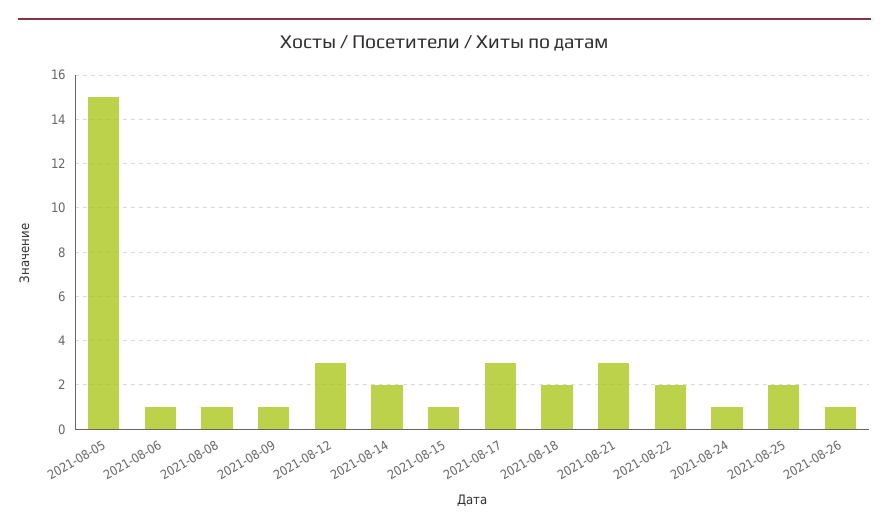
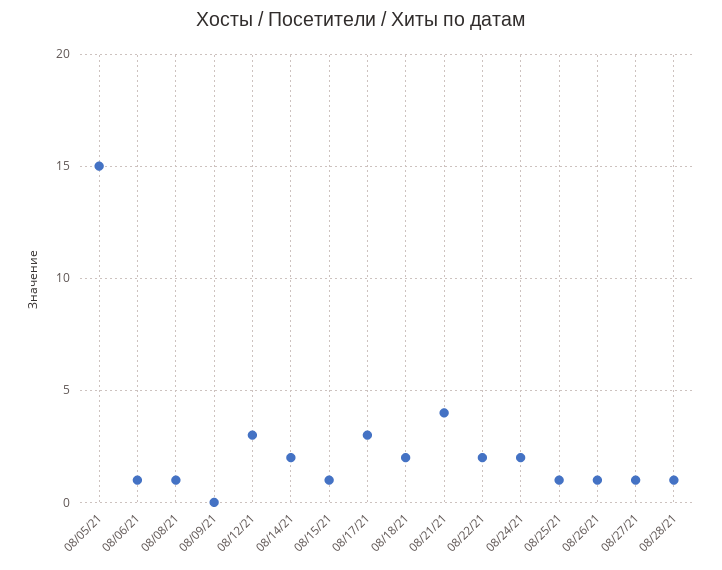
2021-08-09: 1 -> 0
2021-08-21: 3 -> 4
2021-08-24: 1 -> 2
2021-08-25: 2 -> 1
08/27/21: none -> 1
08/28/21: none -> 1

